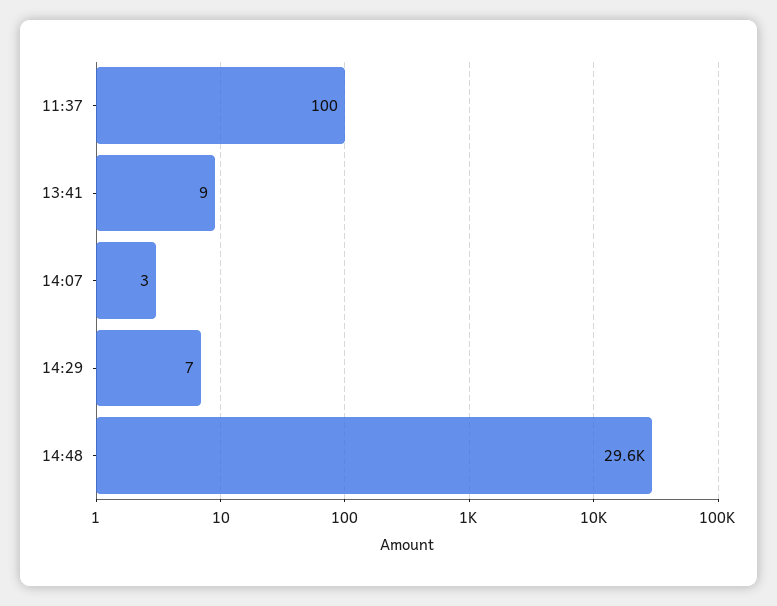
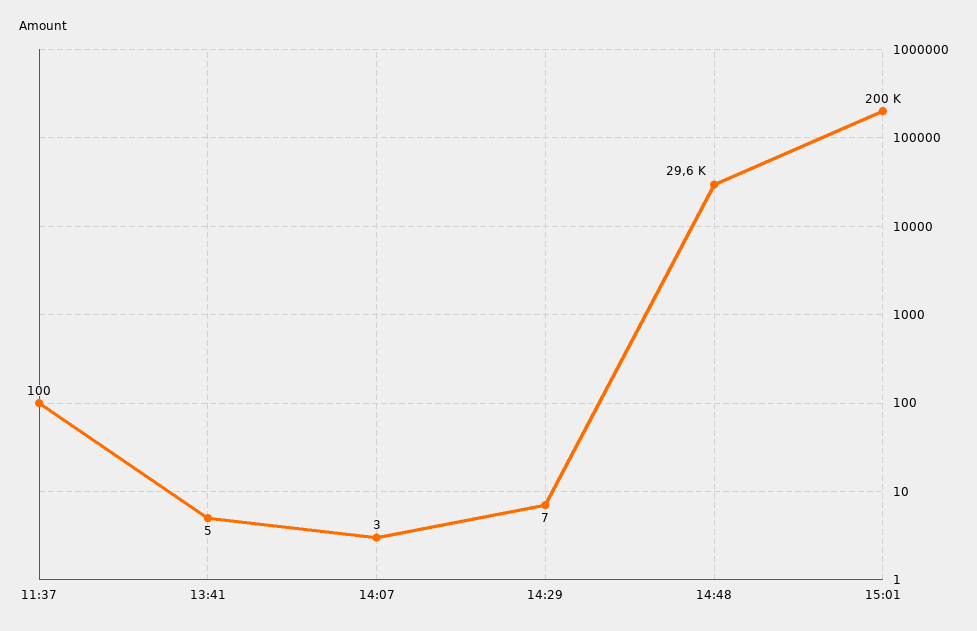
13:41: 9 -> 5
15:01: none -> 200000

